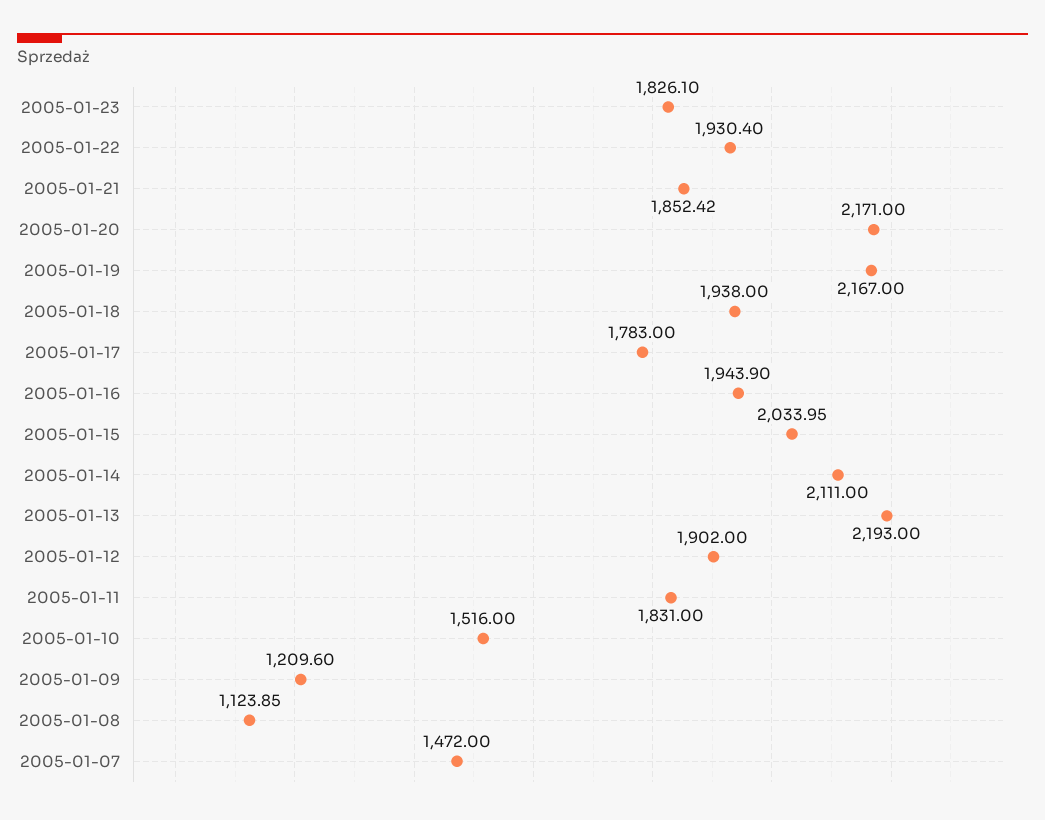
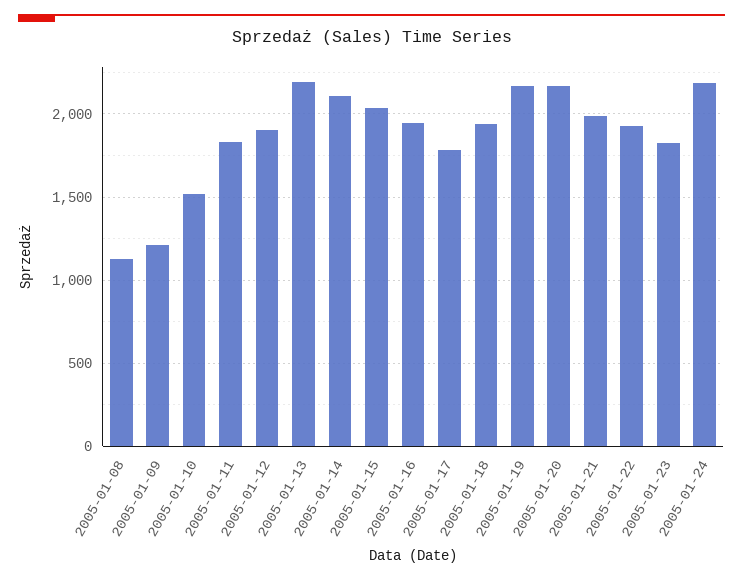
2005-01-21: 1852.42 -> 2000
2005-01-07: 1472 -> none
2005-01-24: none -> 2200

